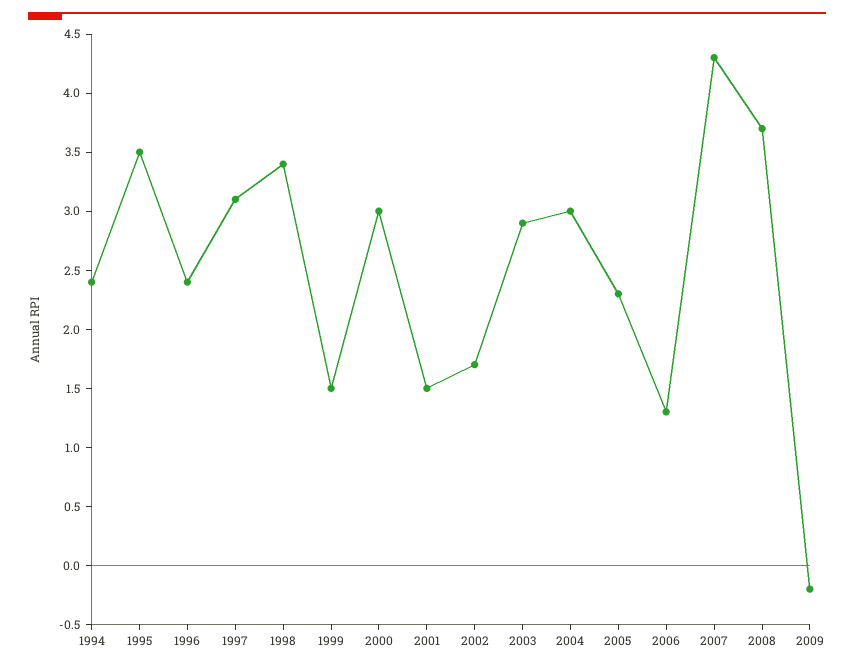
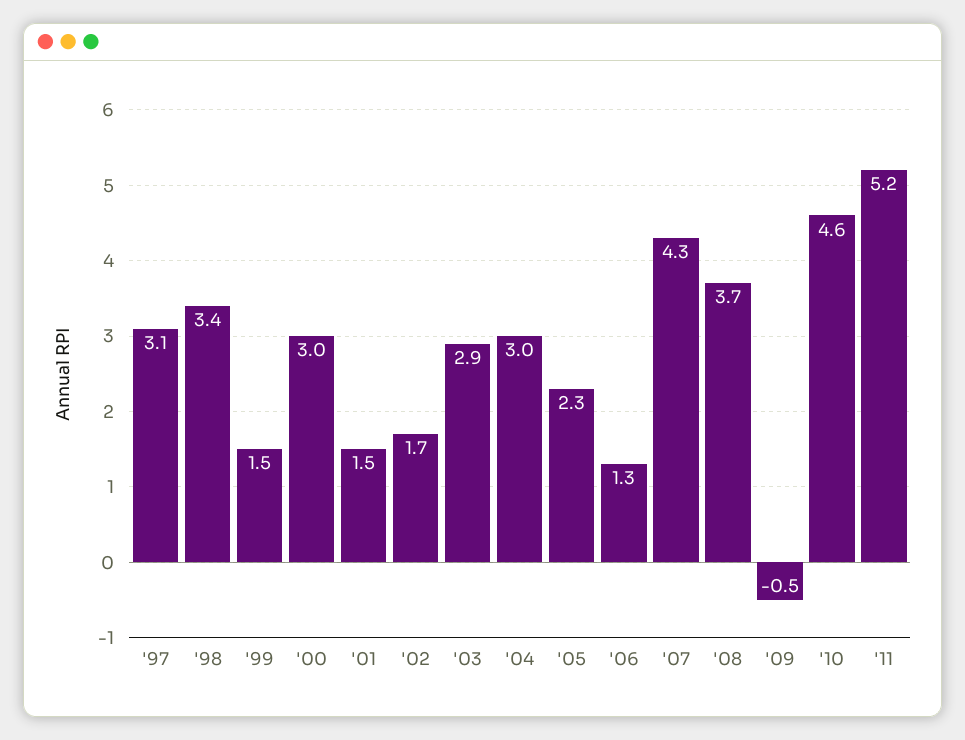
1994: 2.4 -> none
1995: 3.5 -> none
1996: 2.4 -> none
2009: -0.2 -> -0.5
'10: none -> 4.6
'11: none -> 5.2

